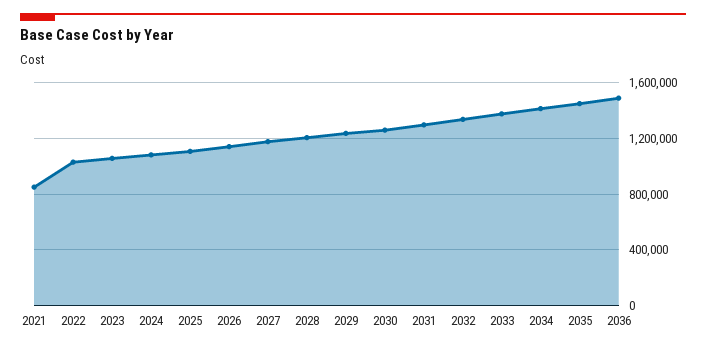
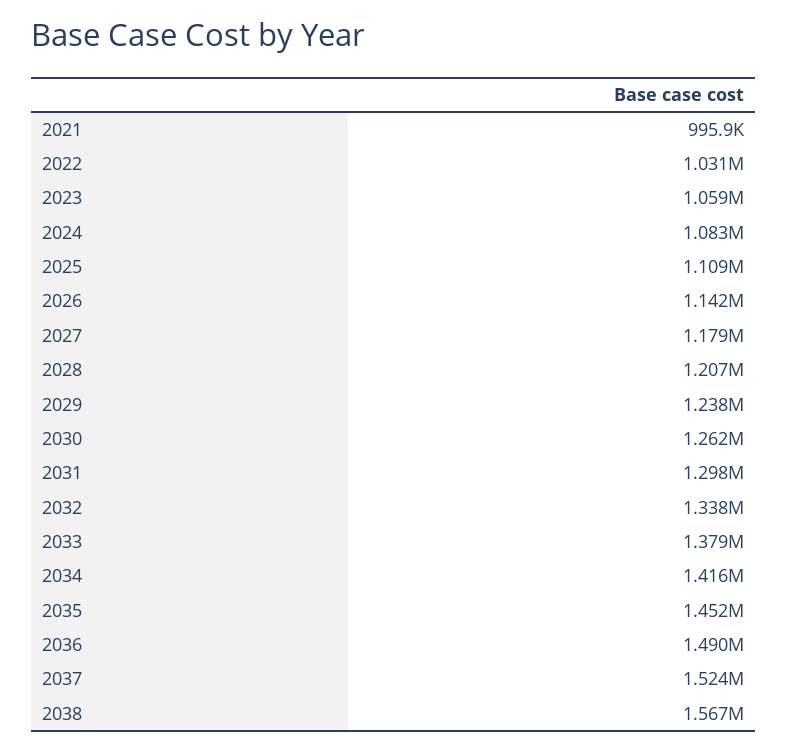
2021: 850000 -> 995900
2037: none -> 1524000
2038: none -> 1567000

